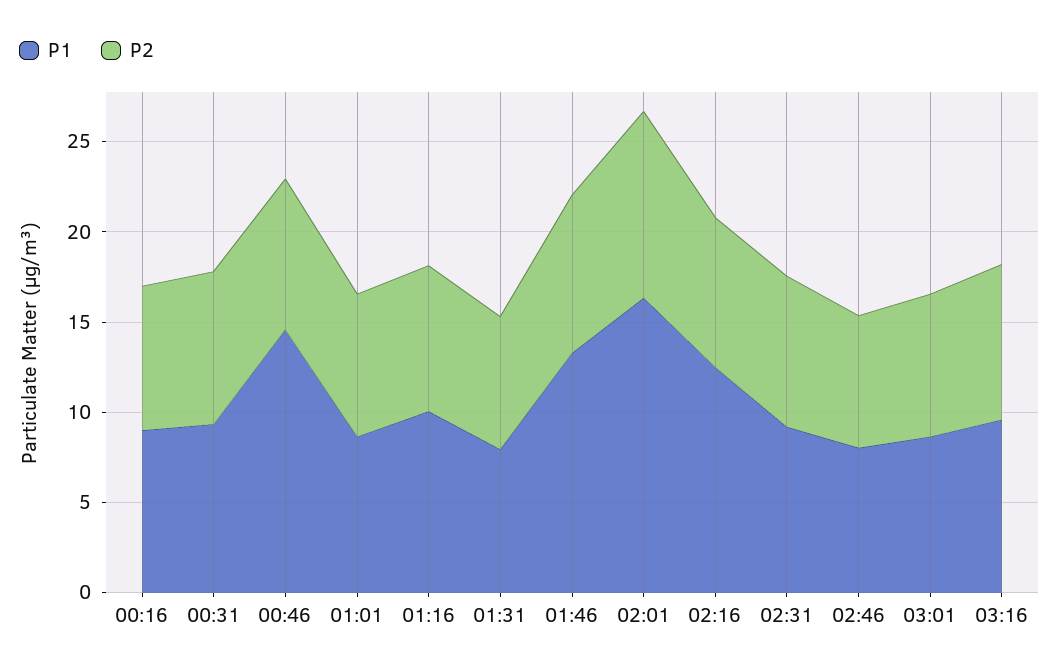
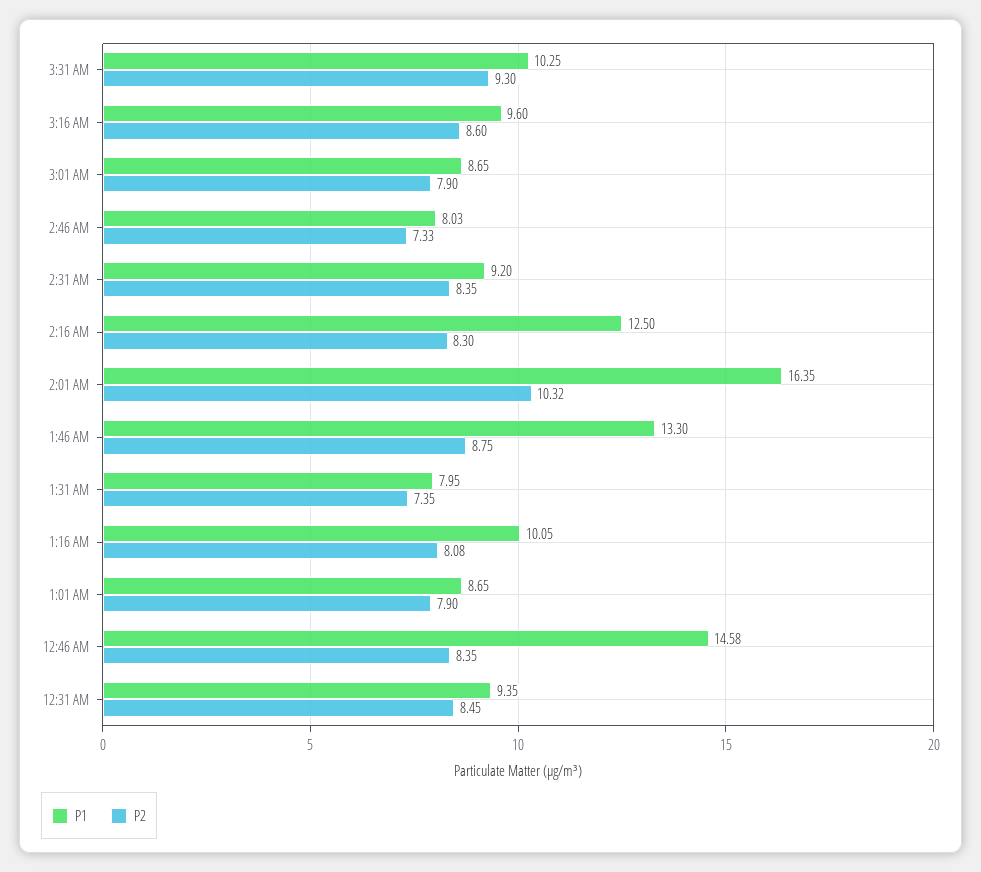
P1, 00:16: 9 -> none
P2, 00:16: 8 -> none
P1, 3:31 AM: none -> 10.25
P2, 3:31 AM: none -> 9.3

